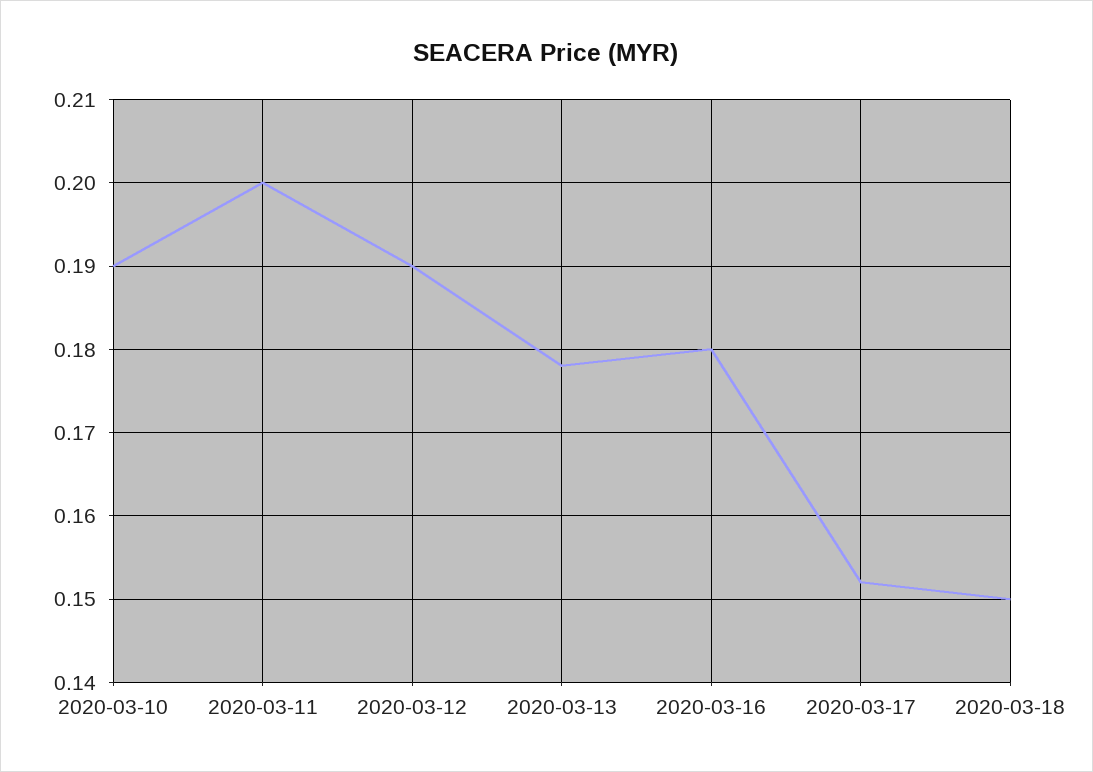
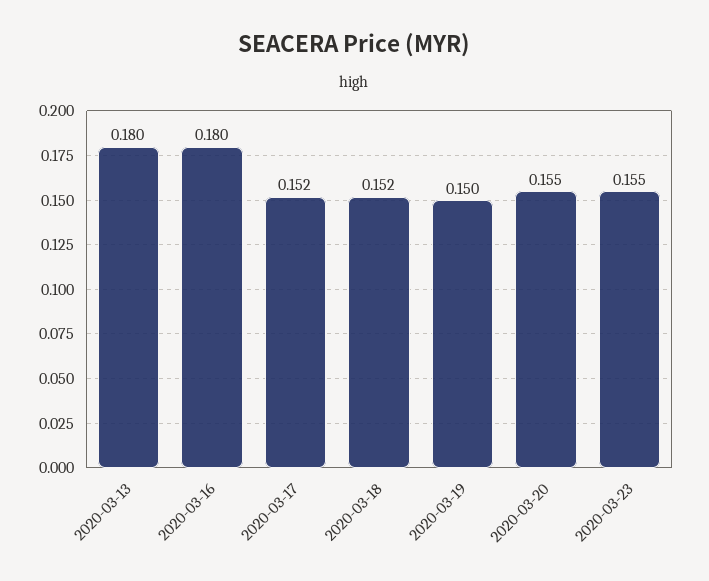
2020-03-10: 0.19 -> none
2020-03-11: 0.2 -> none
2020-03-12: 0.19 -> none
2020-03-13: 0.178 -> 0.18
2020-03-18: 0.15 -> 0.152
2020-03-19: none -> 0.15
2020-03-20: none -> 0.155
2020-03-23: none -> 0.155

